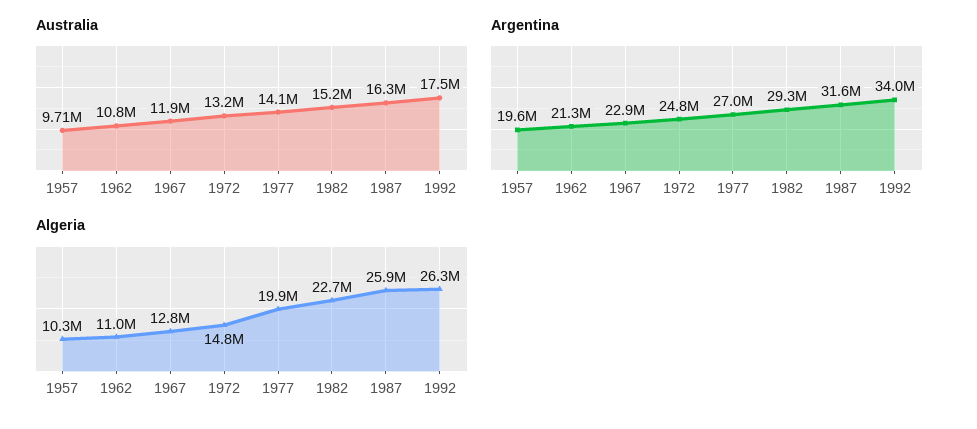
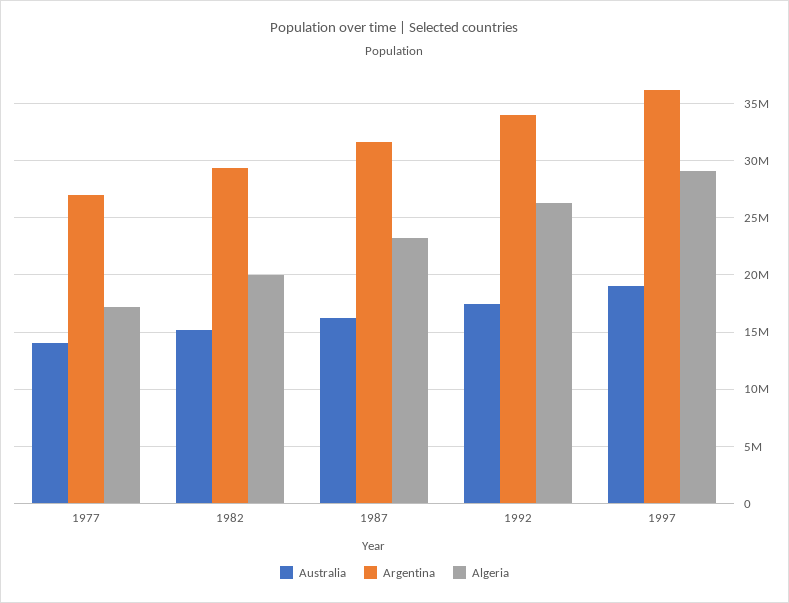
Australia, 1957: 9710000 -> none
Australia, 1962: 10800000 -> none
Australia, 1967: 11900000 -> none
Australia, 1972: 13200000 -> none
Argentina, 1957: 19600000 -> none
Argentina, 1962: 21300000 -> none
Argentina, 1967: 22900000 -> none
Argentina, 1972: 24800000 -> none
Algeria, 1957: 10300000 -> none
Algeria, 1962: 11000000 -> none
Algeria, 1967: 12800000 -> none
Algeria, 1972: 14800000 -> none
Algeria, 1977: 19900000 -> 17000000
Algeria, 1982: 22700000 -> 20000000
Algeria, 1987: 25900000 -> 23000000
Australia, 1997: none -> 19000000
Argentina, 1997: none -> 36000000
Algeria, 1997: none -> 29000000

